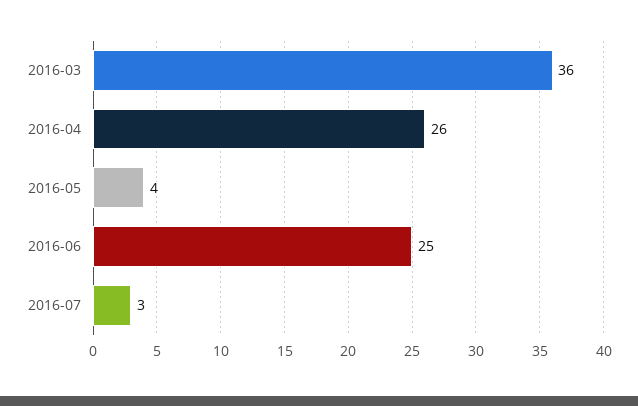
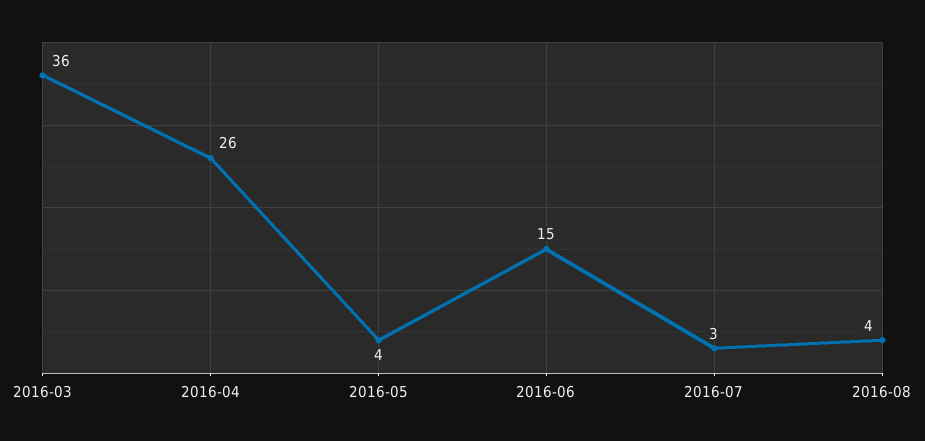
2016-06: 25 -> 15
2016-08: none -> 4

